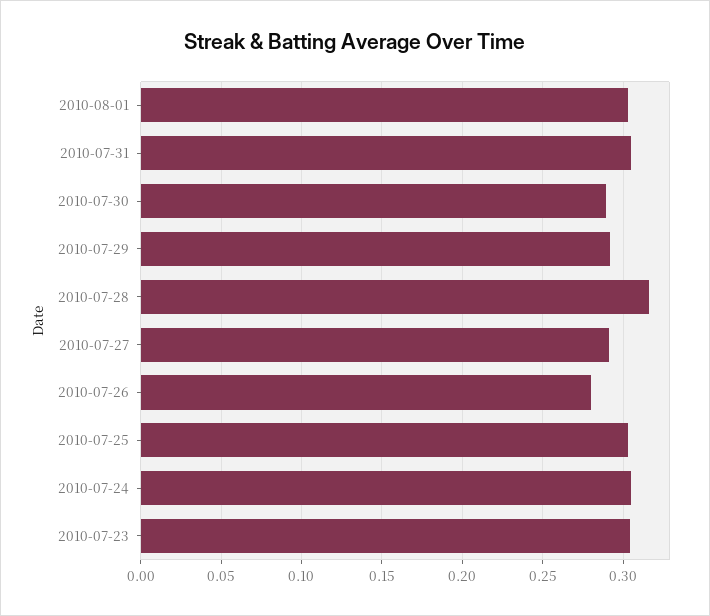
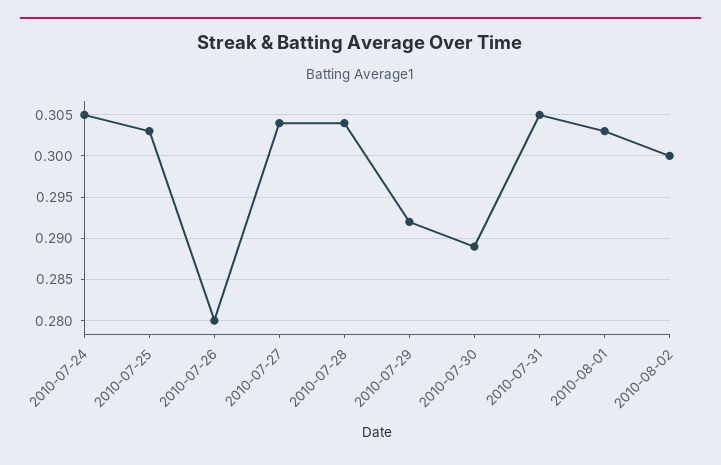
2010-07-28: 0.315 -> 0.304
2010-07-27: 0.29 -> 0.304
2010-07-23: 0.305 -> none
2010-08-02: none -> 0.3

